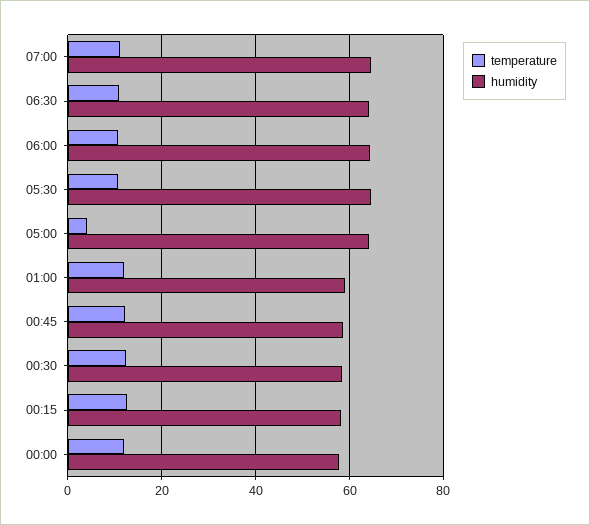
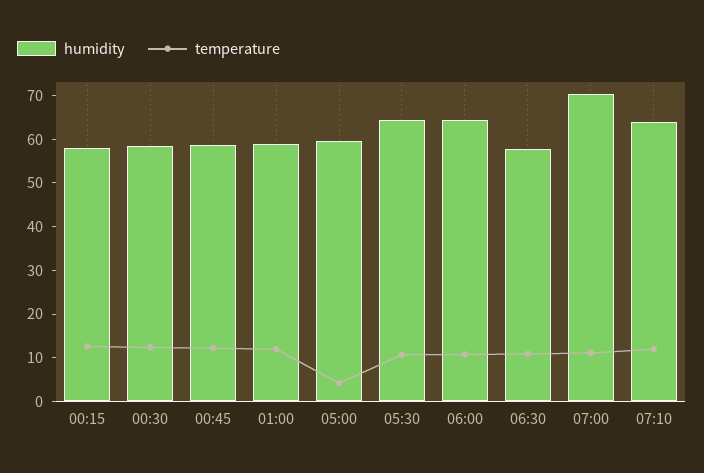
humidity, 07:00: 64 -> 70
humidity, 06:30: 64 -> 58
humidity, 05:00: 64 -> 60
temperature, 00:00: 12 -> none
humidity, 00:00: 58 -> none
humidity, 07:10: none -> 64
temperature, 07:10: none -> 12

